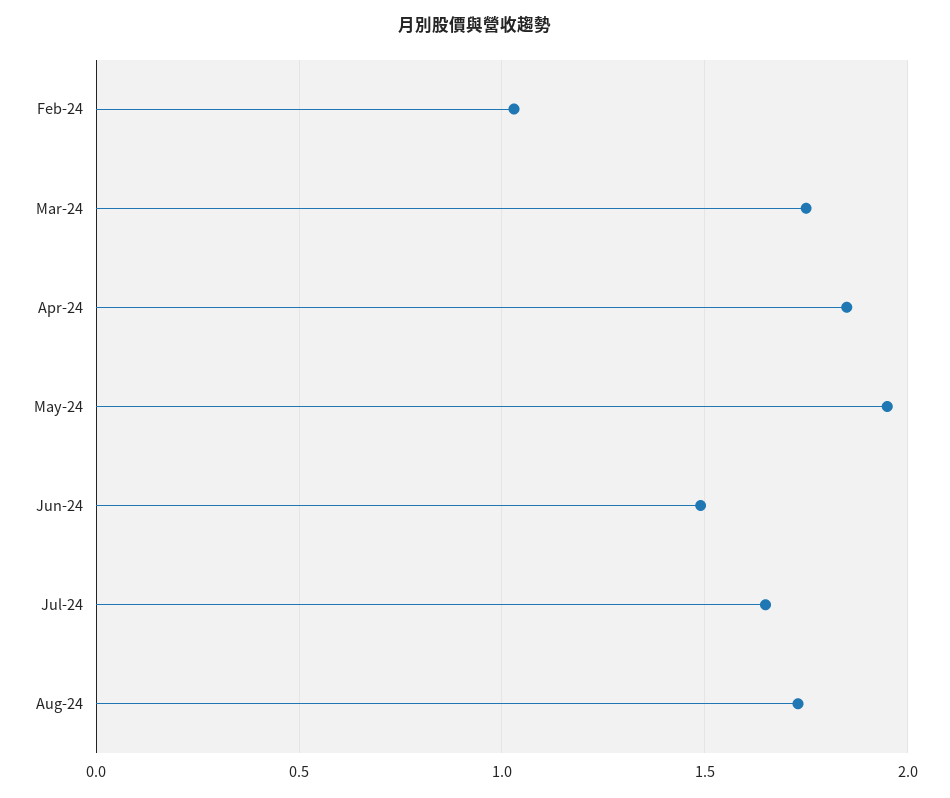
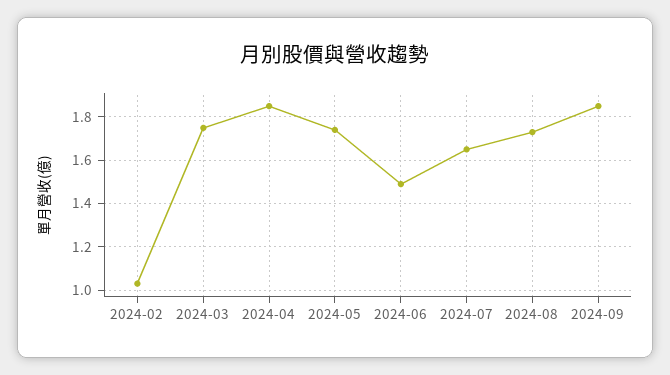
May-24: 1.95 -> 1.75
2024-09: none -> 1.85

